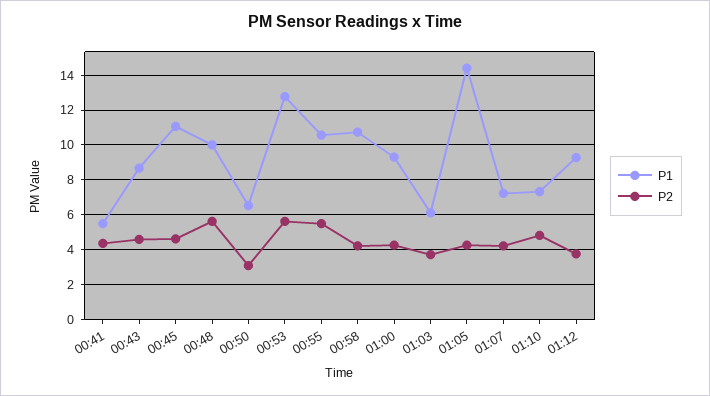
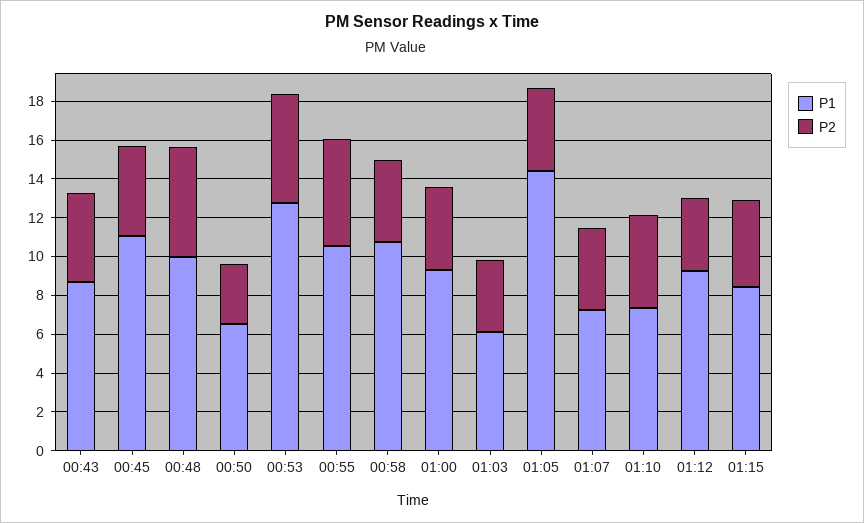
P1, 00:41: 5.5 -> none
P2, 00:41: 4.5 -> none
P1, 01:15: none -> 8.5
P2, 01:15: none -> 4.5

